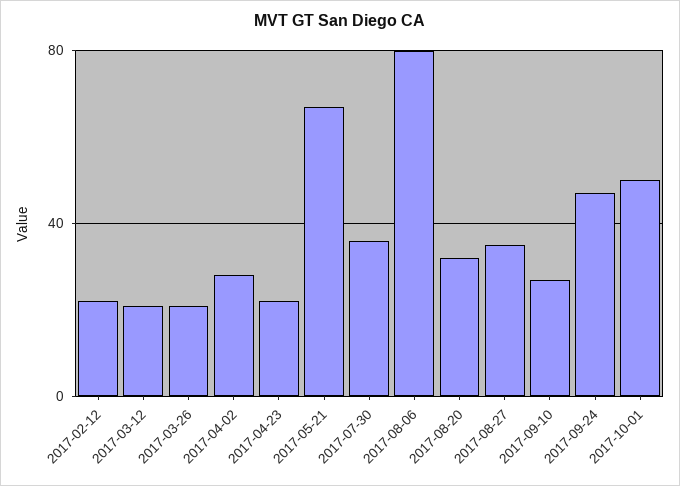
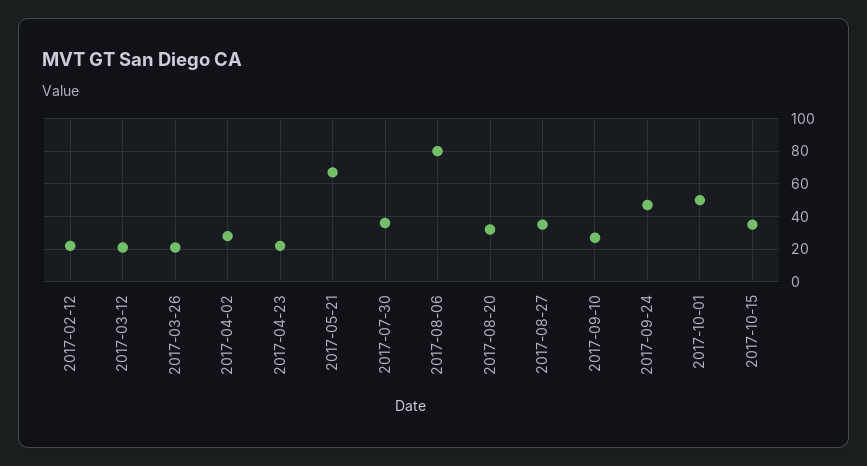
2017-10-15: none -> 35

